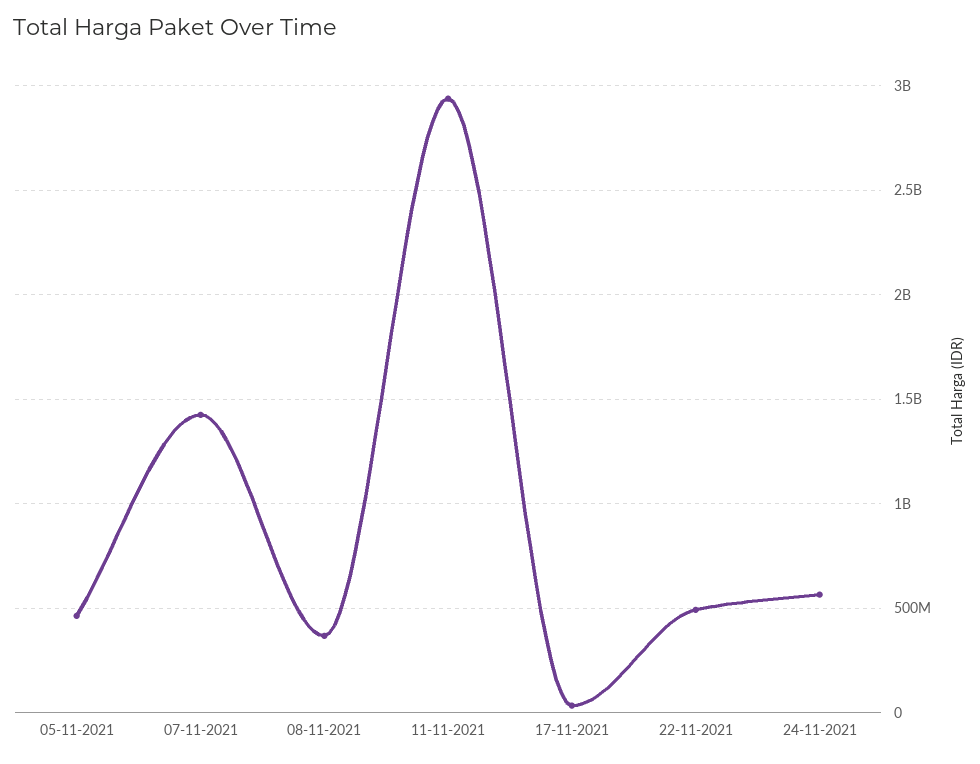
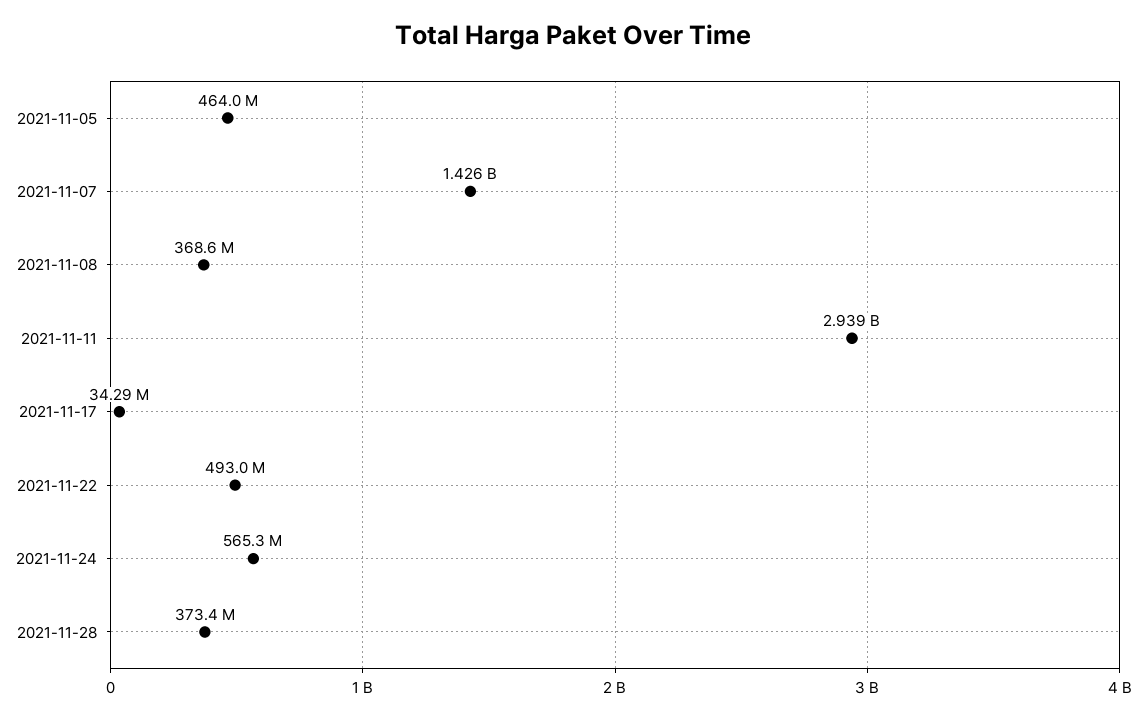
2021-11-28: none -> 373400000

